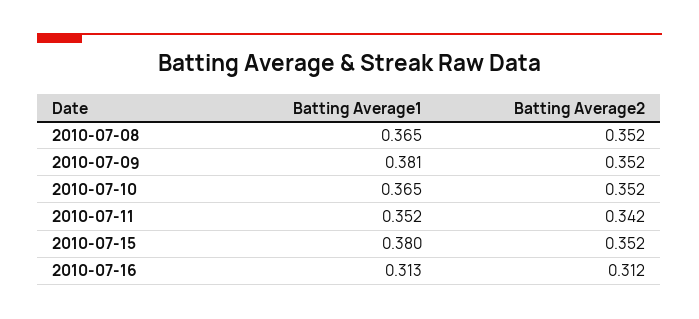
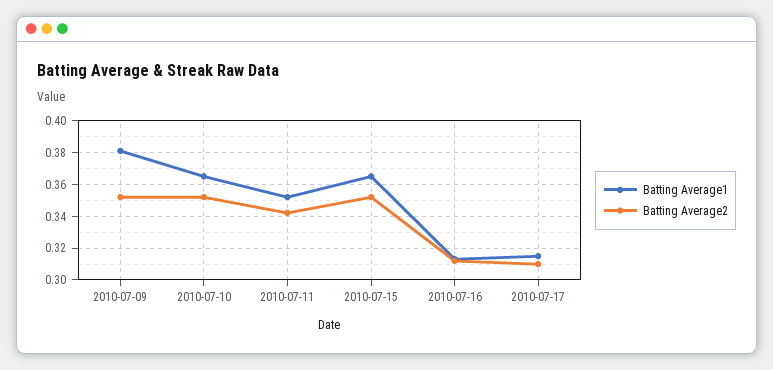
Batting Average1, 2010-07-08: 0.365 -> none
Batting Average2, 2010-07-08: 0.352 -> none
Batting Average1, 2010-07-15: 0.38 -> 0.365
Batting Average1, 2010-07-17: none -> 0.315
Batting Average2, 2010-07-17: none -> 0.31

